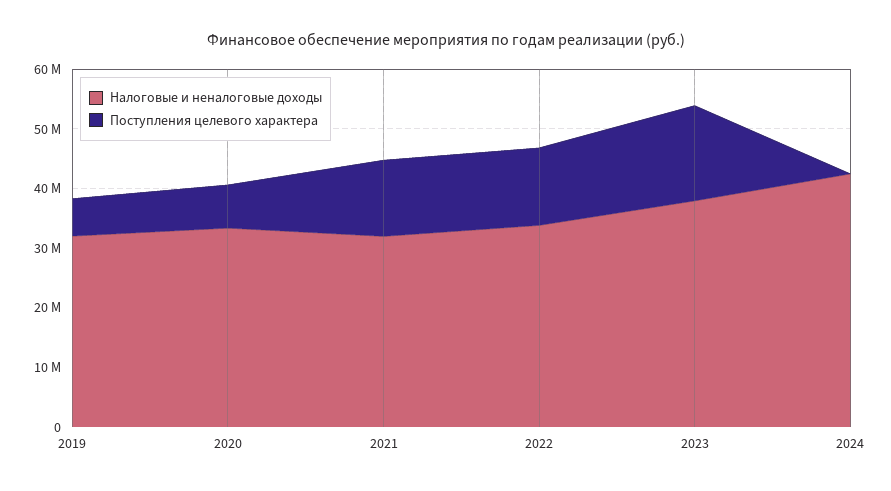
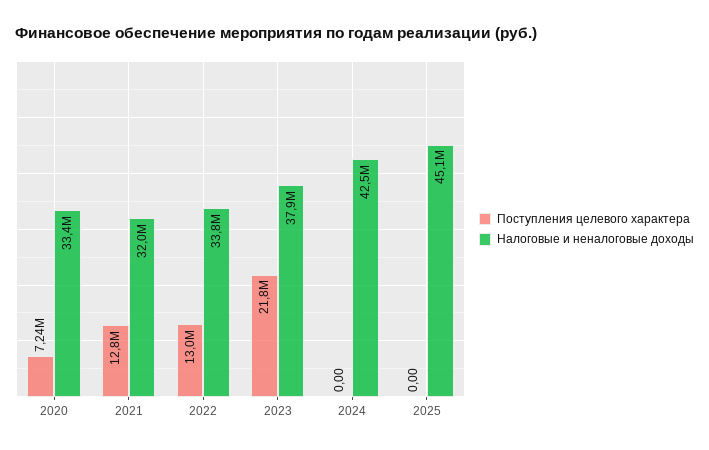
Налоговые и неналоговые доходы, 2019: 32000000 -> none
Поступления целевого характера, 2019: 6000000 -> none
Поступления целевого характера, 2023: 16000000 -> 21800000
Поступления целевого характера, 2025: none -> 0
Налоговые и неналоговые доходы, 2025: none -> 45100000

